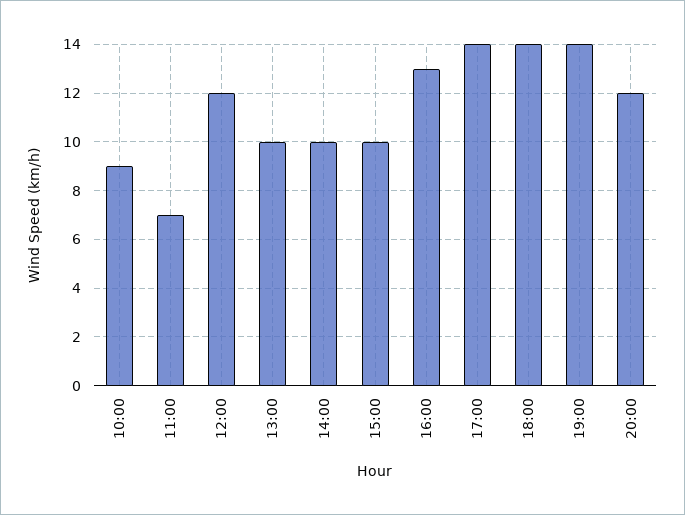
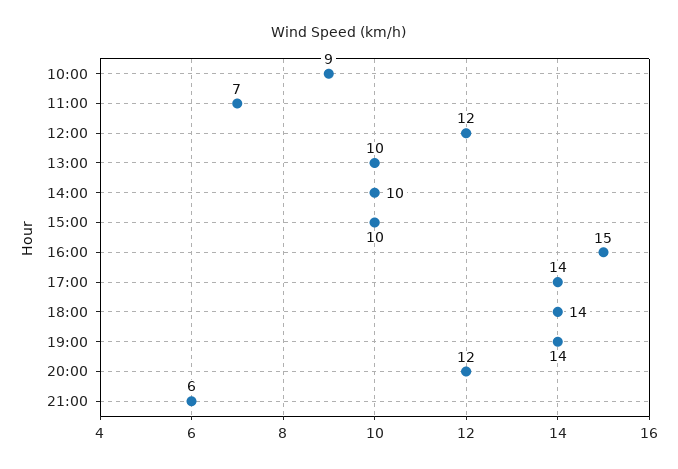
16:00: 13 -> 15
21:00: none -> 6

